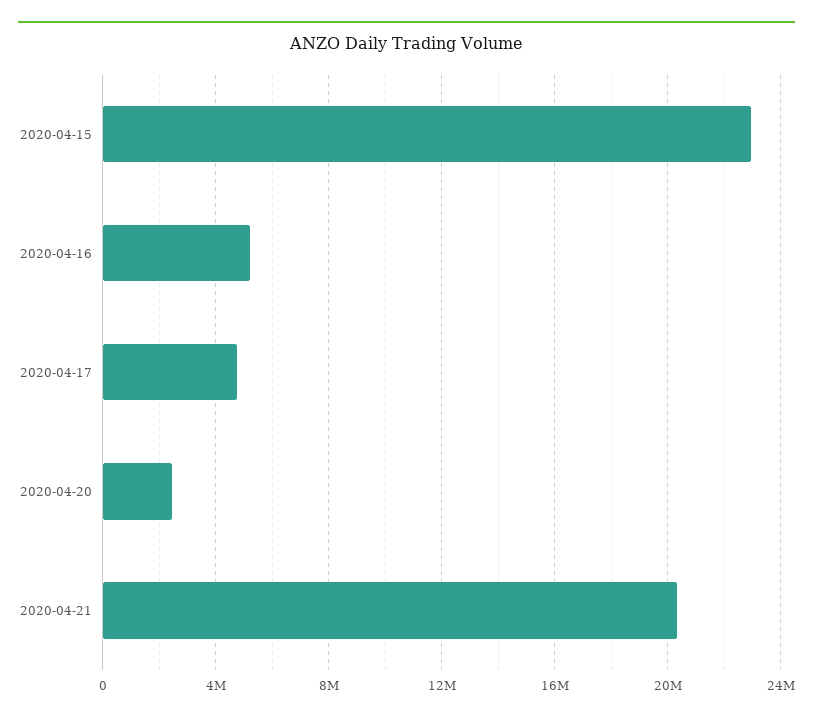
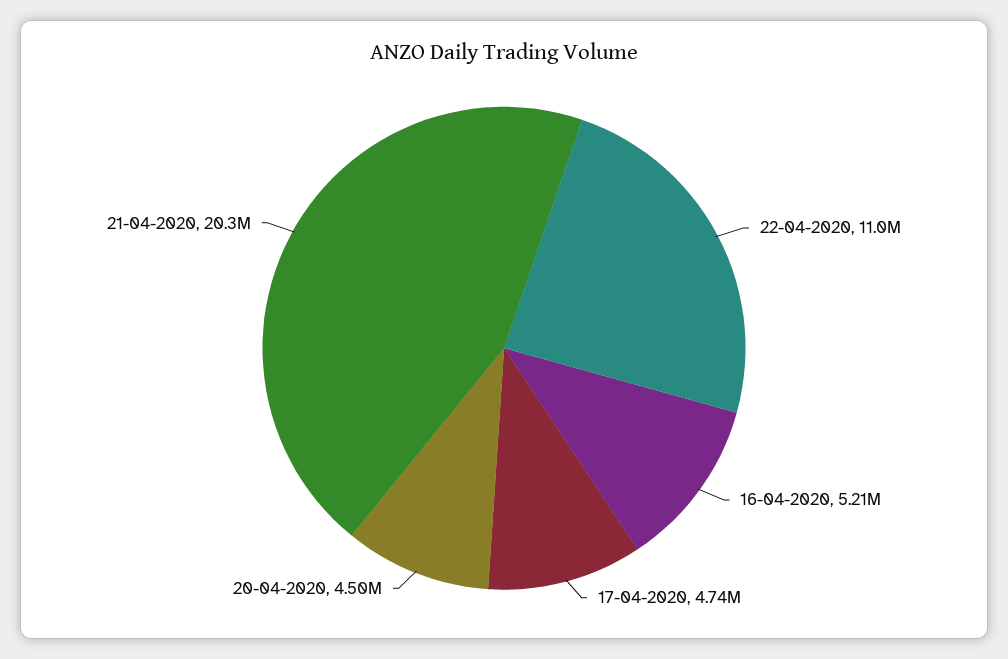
2020-04-15: 23000000 -> none
2020-04-20: 2500000 -> 4500000
22-04-2020: none -> 11000000

